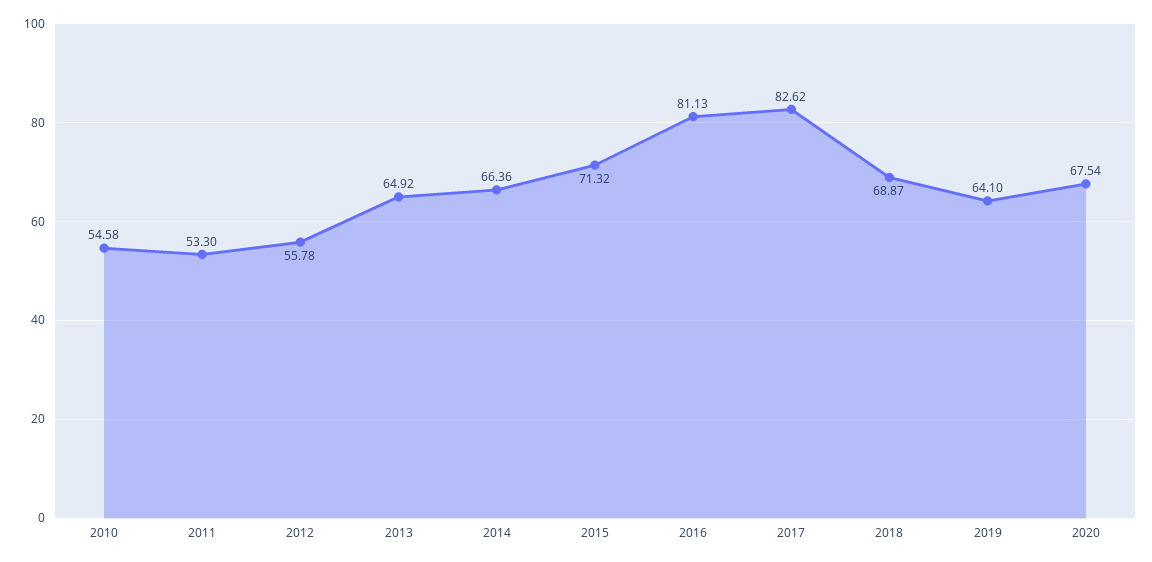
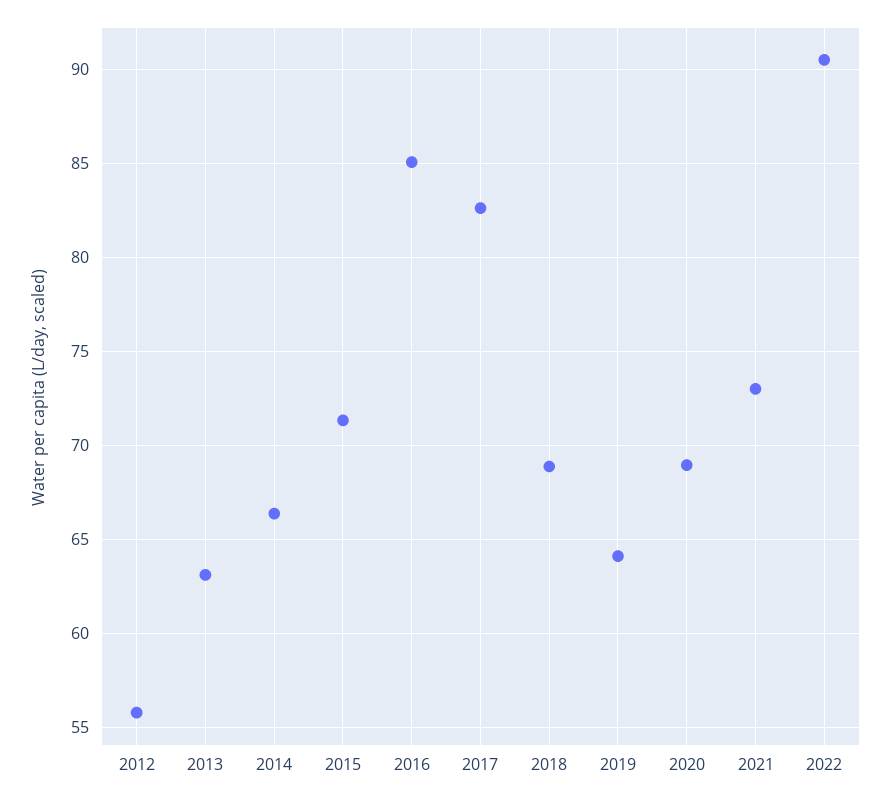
2010: 54.58 -> none
2011: 53.3 -> none
2013: 64.92 -> 63
2016: 81.13 -> 85
2020: 67.54 -> 69
2021: none -> 73
2022: none -> 90.5

